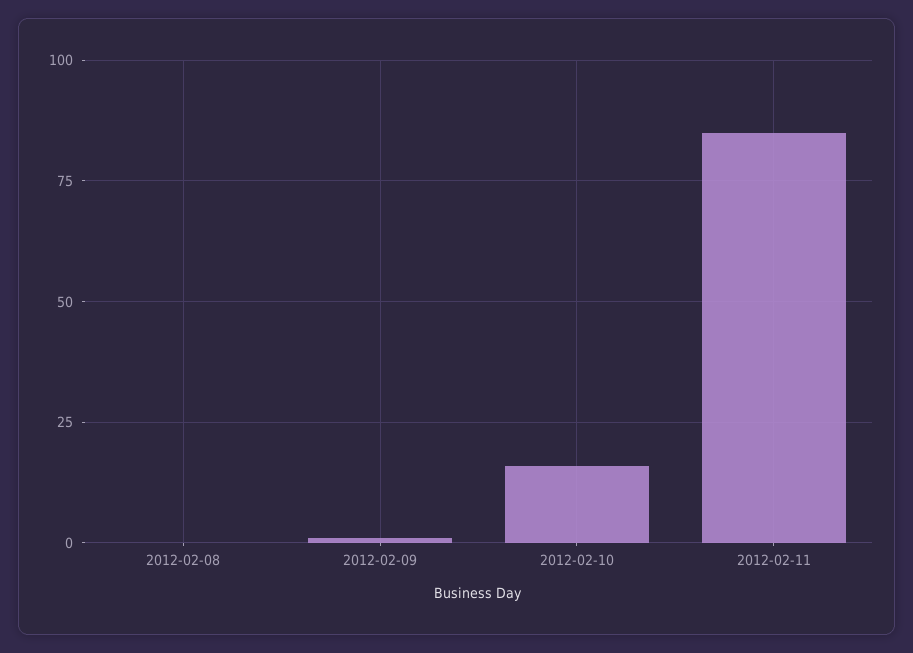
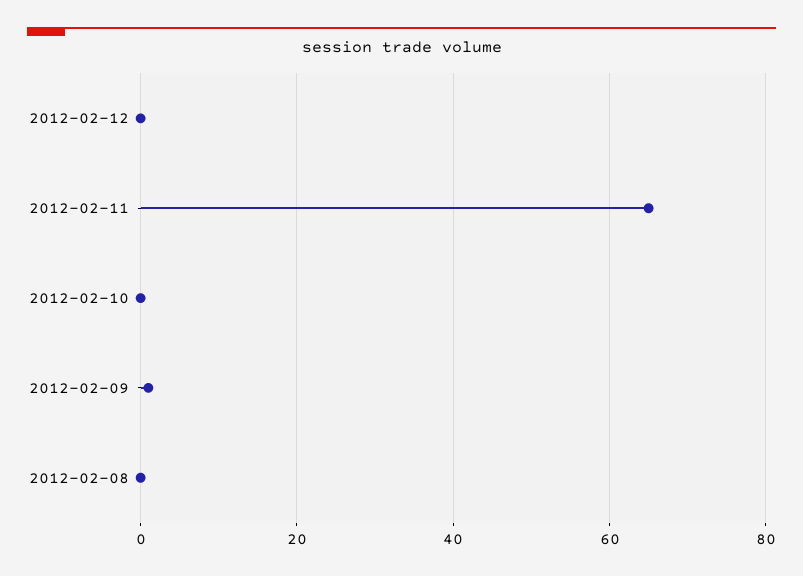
2012-02-10: 15 -> 0
2012-02-11: 85 -> 65
2012-02-12: none -> 0

